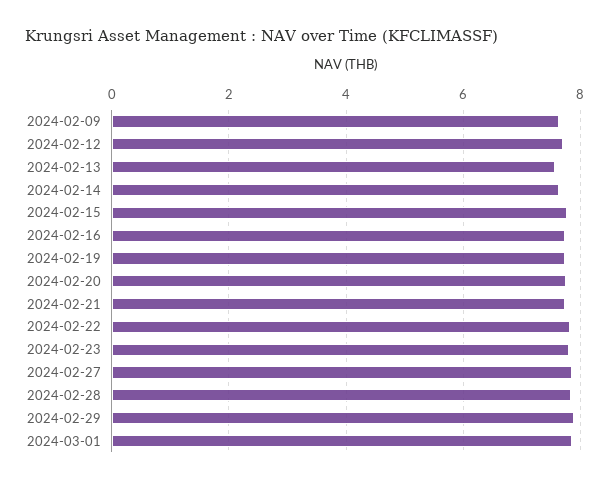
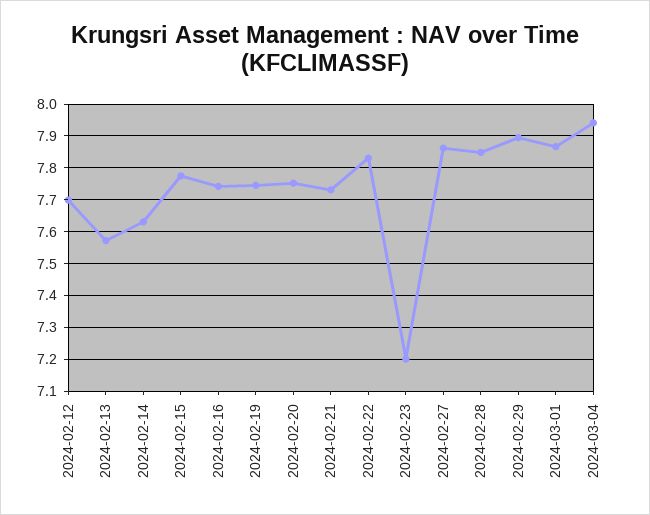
2024-02-09: 7.6 -> none
2024-02-23: 7.8 -> 7.2
2024-03-04: none -> 7.94

